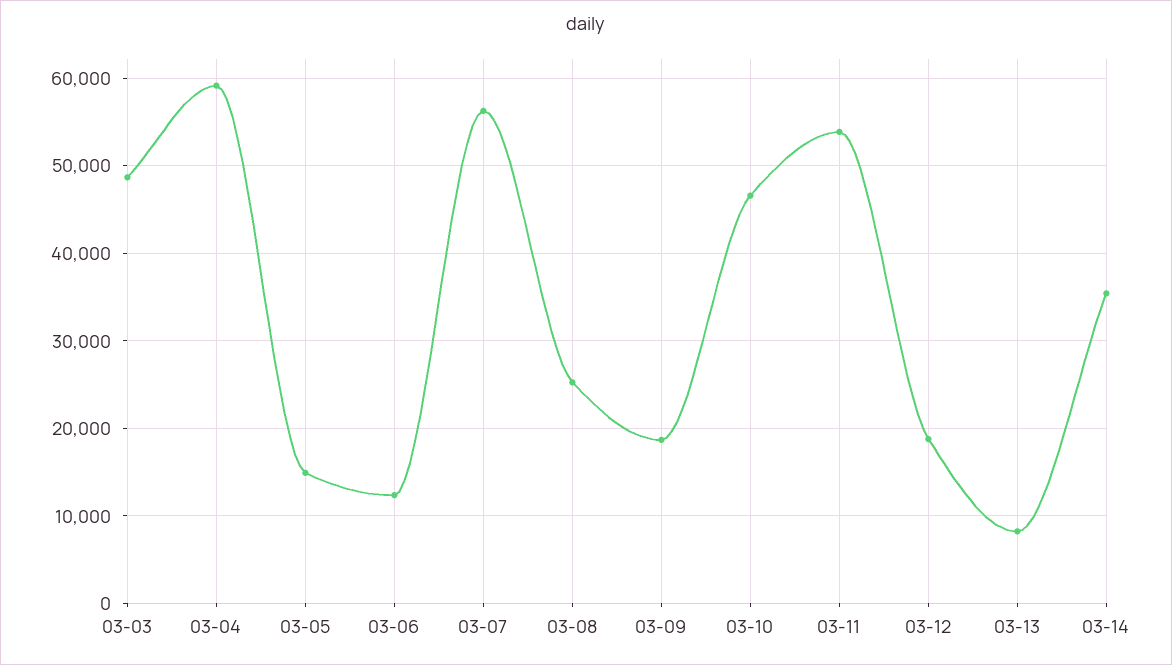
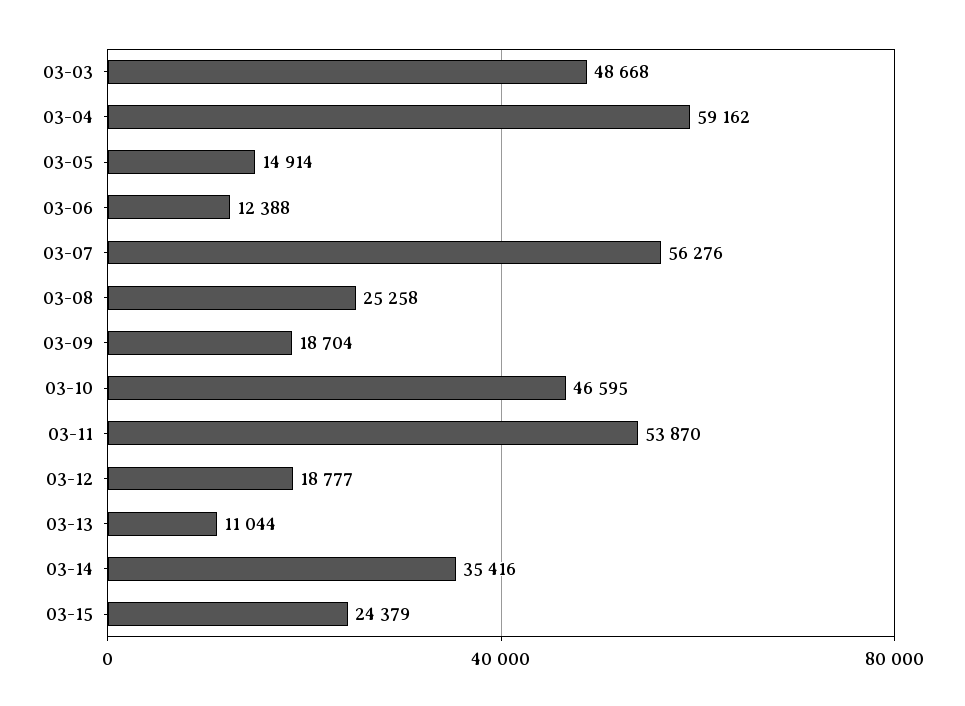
03-13: 8000 -> 11044
03-15: none -> 24379

